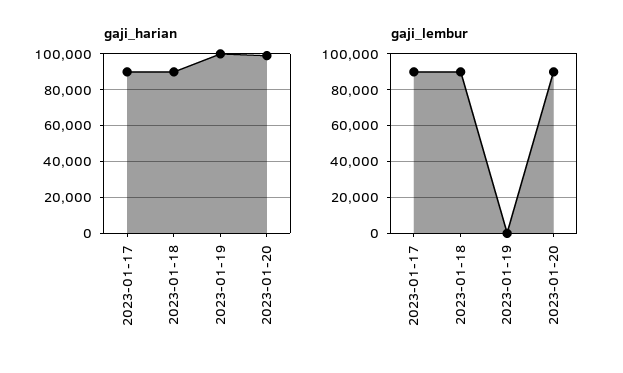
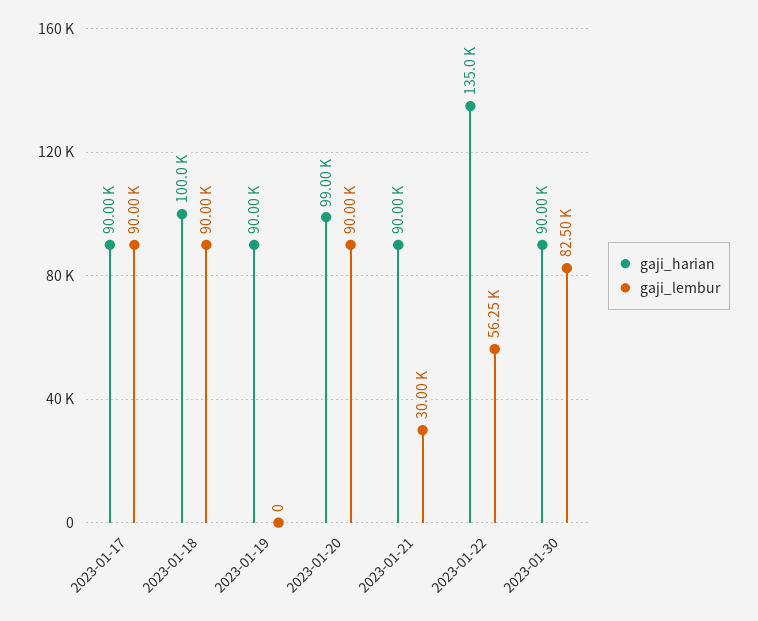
gaji_harian, 2023-01-18: 90000 -> 100000
gaji_harian, 2023-01-19: 100000 -> 90000
gaji_harian, 2023-01-21: none -> 90000
gaji_lembur, 2023-01-21: none -> 30000
gaji_harian, 2023-01-22: none -> 135000
gaji_lembur, 2023-01-22: none -> 56250
gaji_harian, 2023-01-30: none -> 90000
gaji_lembur, 2023-01-30: none -> 82500

